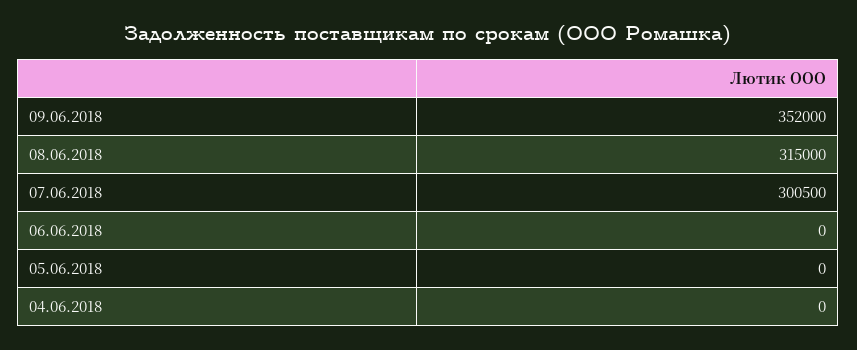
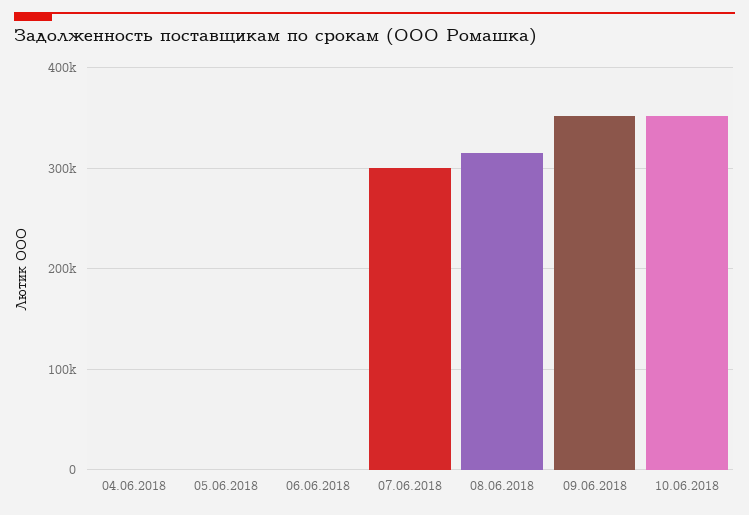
10.06.2018: none -> 350000

